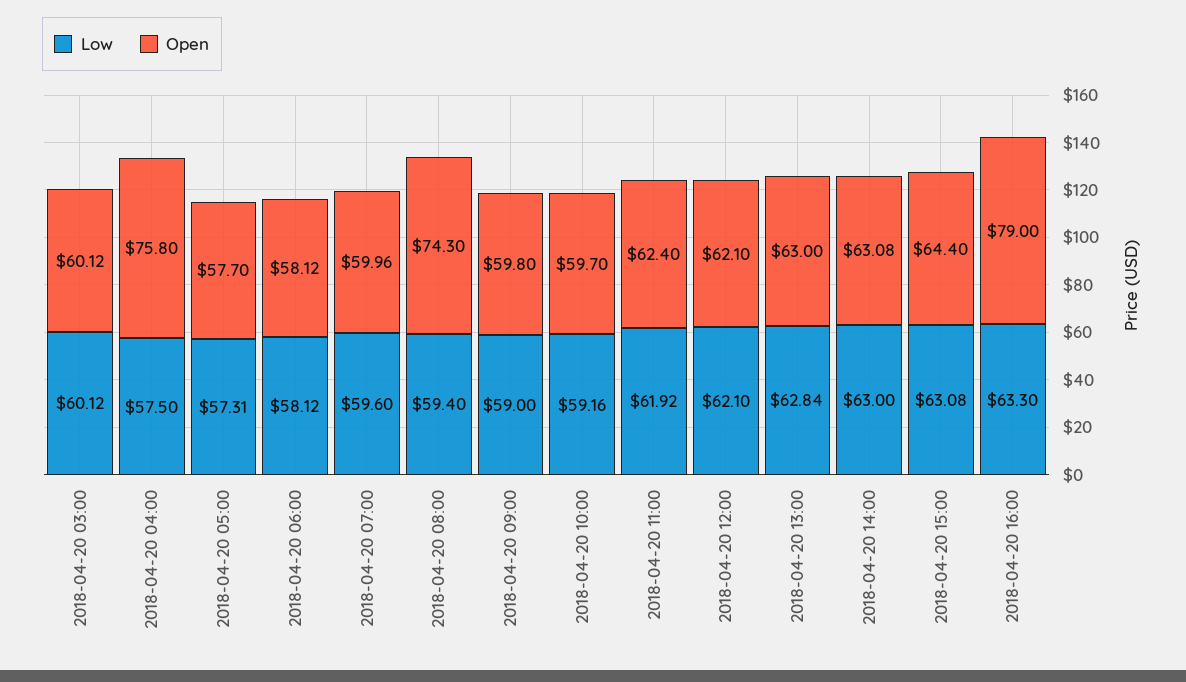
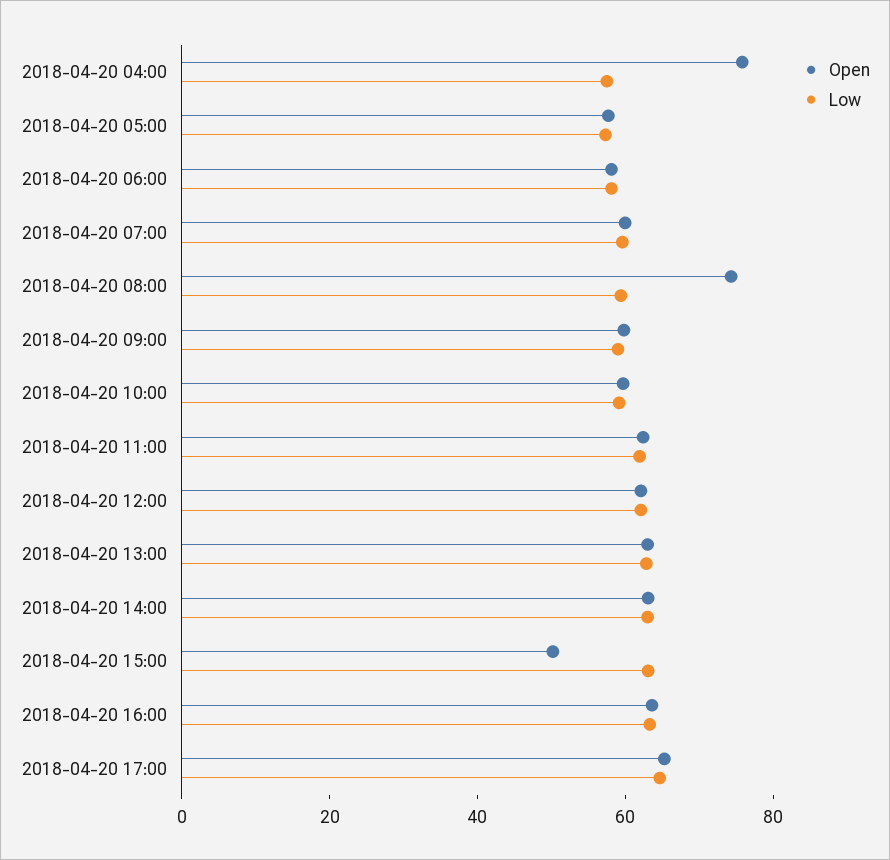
Low, 2018-04-20 03:00: 60.12 -> none
Open, 2018-04-20 03:00: 60.12 -> none
Open, 2018-04-20 15:00: 64.4 -> 50
Open, 2018-04-20 16:00: 79 -> 65
Open, 2018-04-20 17:00: none -> 65
Low, 2018-04-20 17:00: none -> 65

